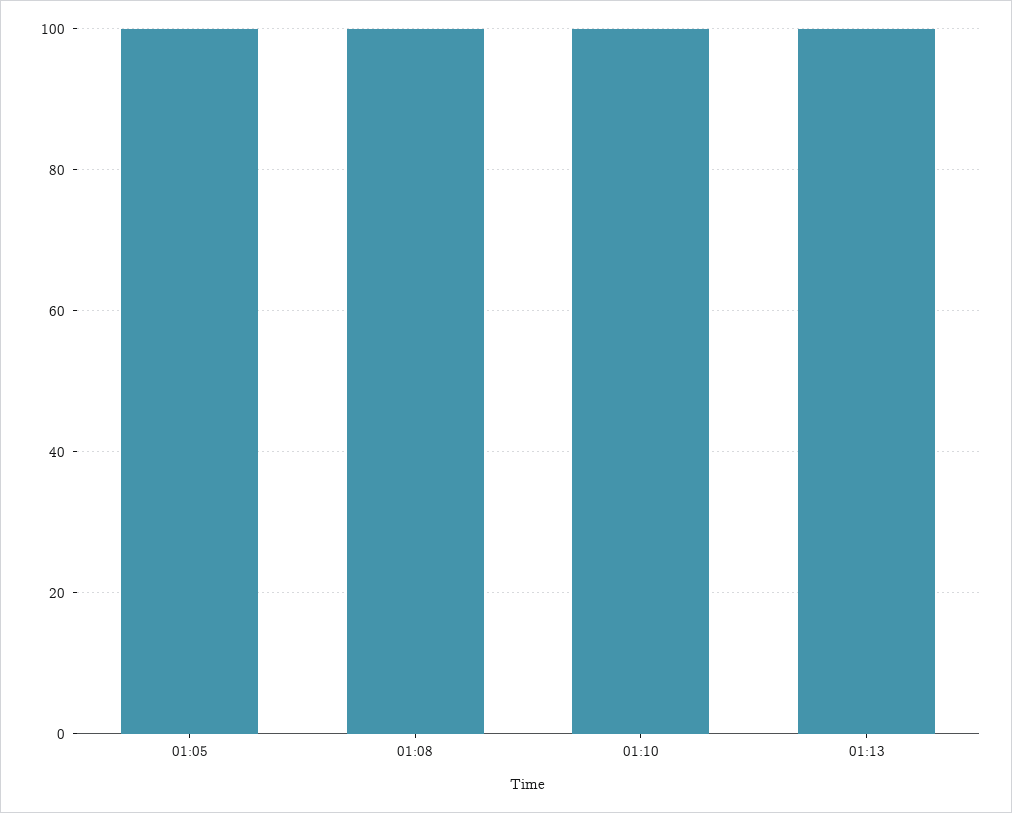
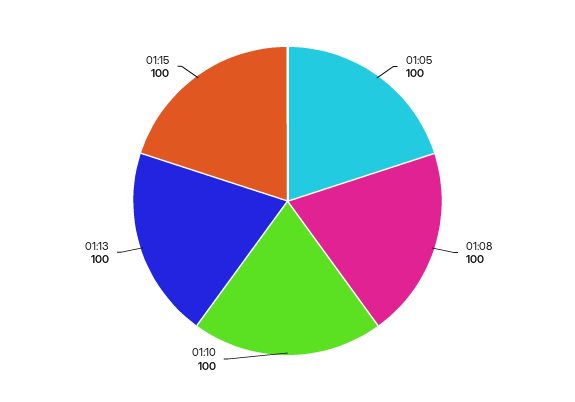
01:15: none -> 100

